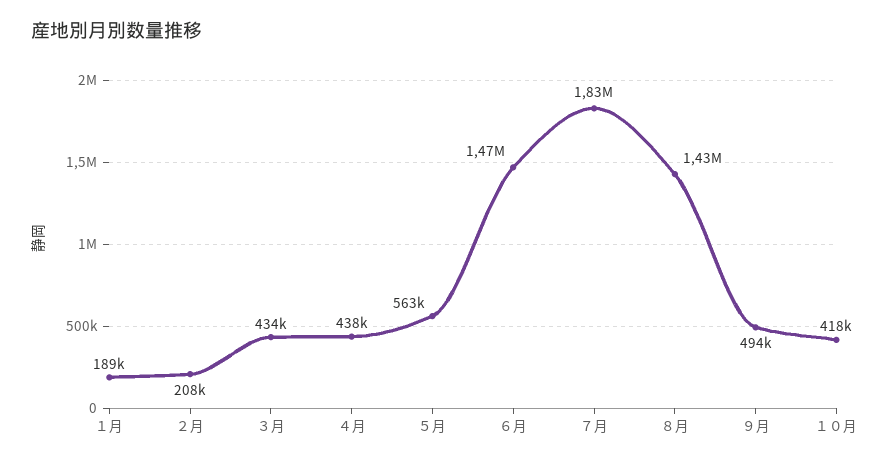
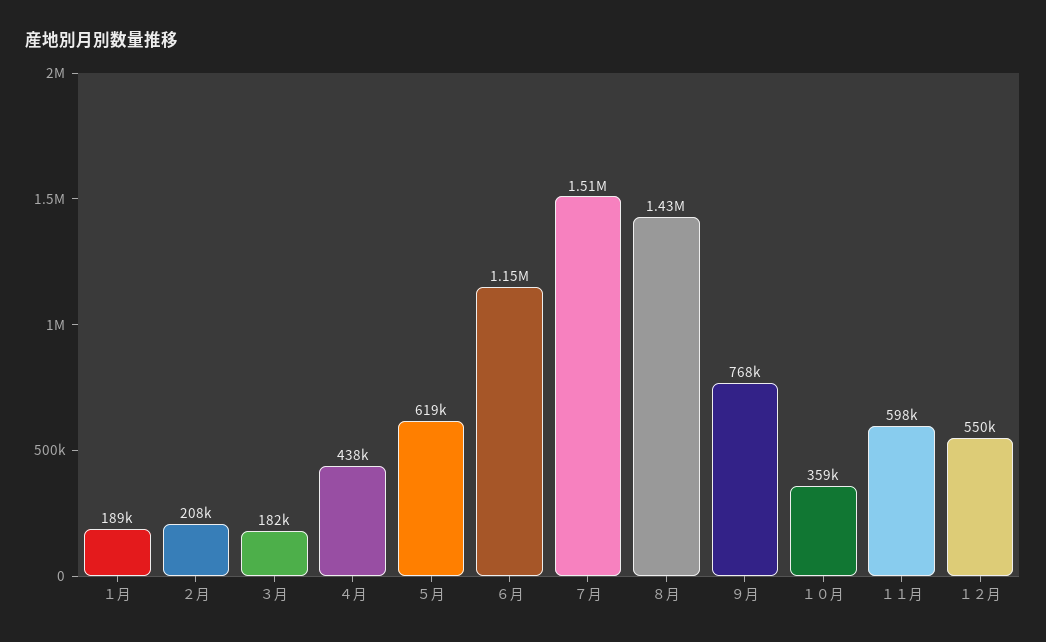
３月: 434000 -> 182000
５月: 563000 -> 619000
６月: 1470000 -> 1150000
７月: 1830000 -> 1510000
９月: 494000 -> 768000
１０月: 418000 -> 359000
１１月: none -> 598000
１２月: none -> 550000

